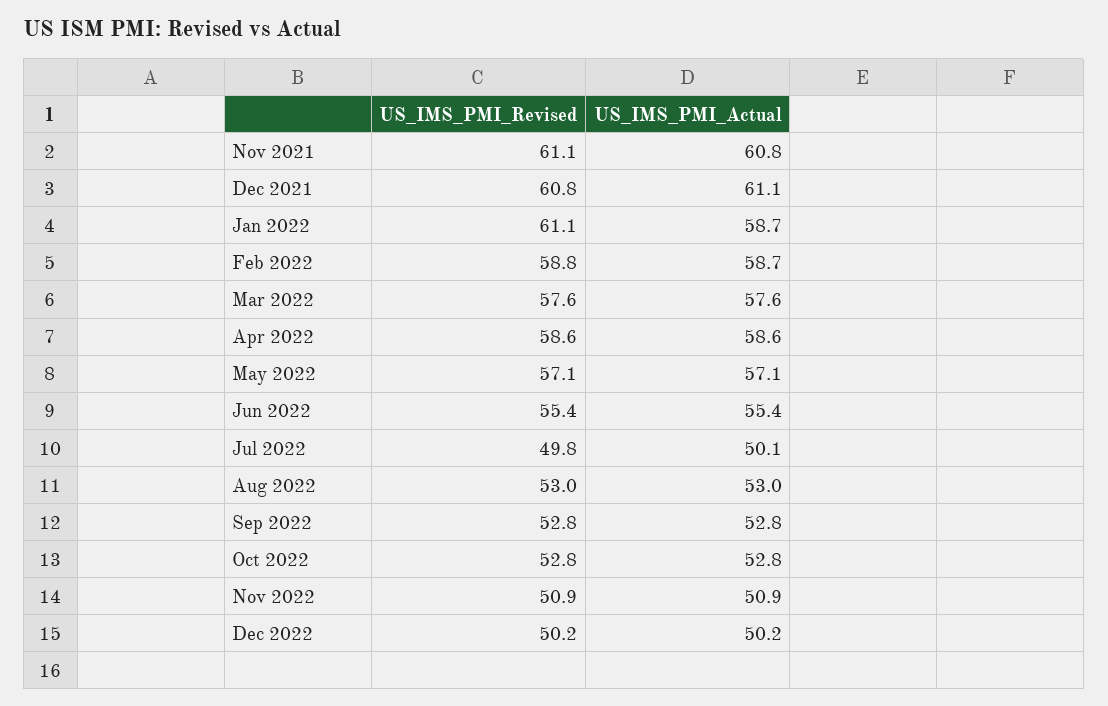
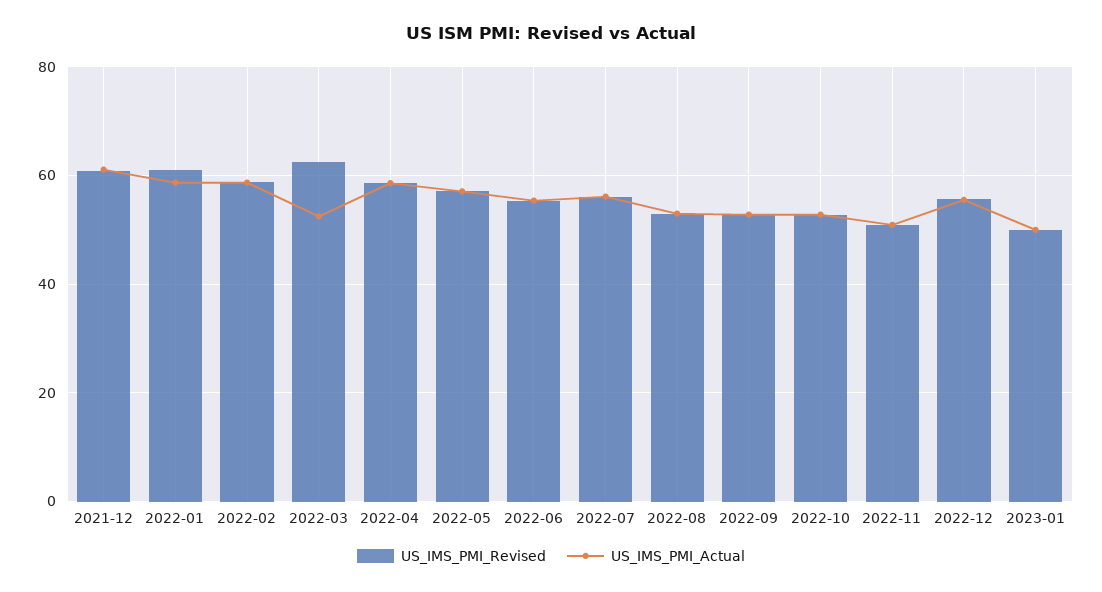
US_IMS_PMI_Revised, Nov 2021: 61.1 -> none
US_IMS_PMI_Actual, Nov 2021: 60.8 -> none
US_IMS_PMI_Revised, Mar 2022: 57.6 -> 62
US_IMS_PMI_Actual, Mar 2022: 57.6 -> 52
US_IMS_PMI_Revised, Jul 2022: 49.8 -> 56
US_IMS_PMI_Actual, Jul 2022: 50.1 -> 56
US_IMS_PMI_Revised, Dec 2022: 50.2 -> 56
US_IMS_PMI_Actual, Dec 2022: 50.2 -> 56
US_IMS_PMI_Revised, 2023-01: none -> 50
US_IMS_PMI_Actual, 2023-01: none -> 50

